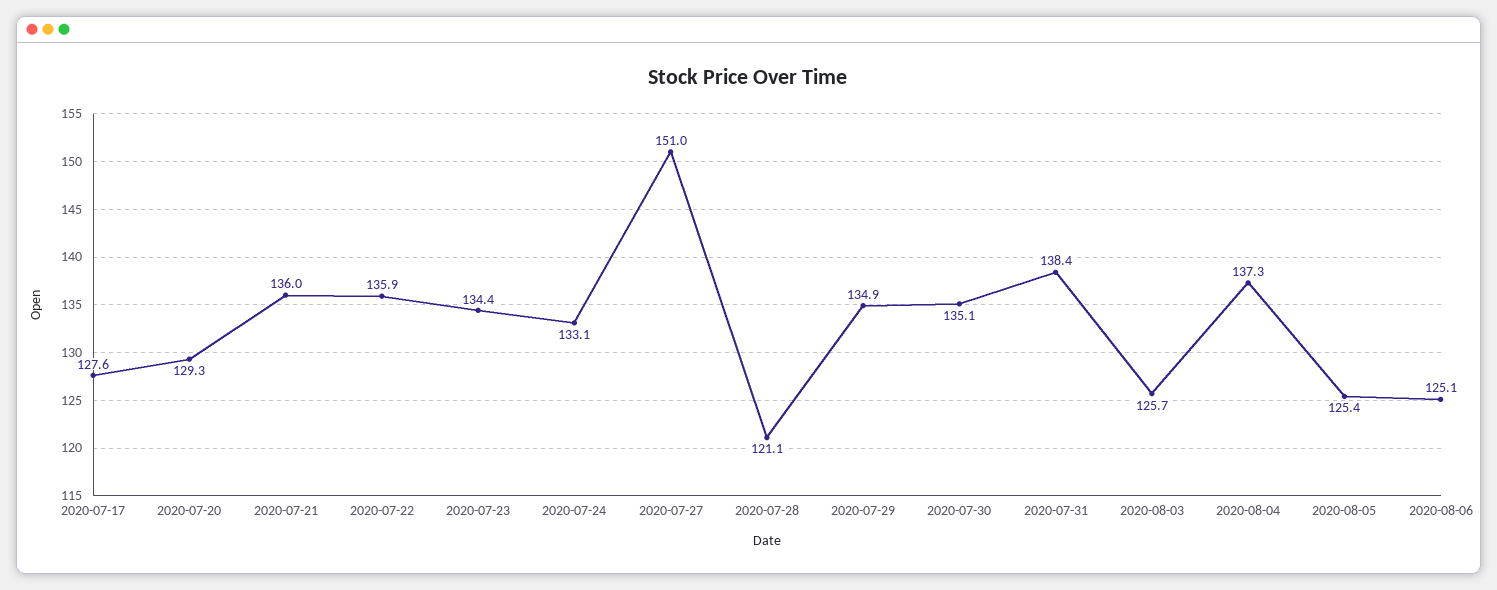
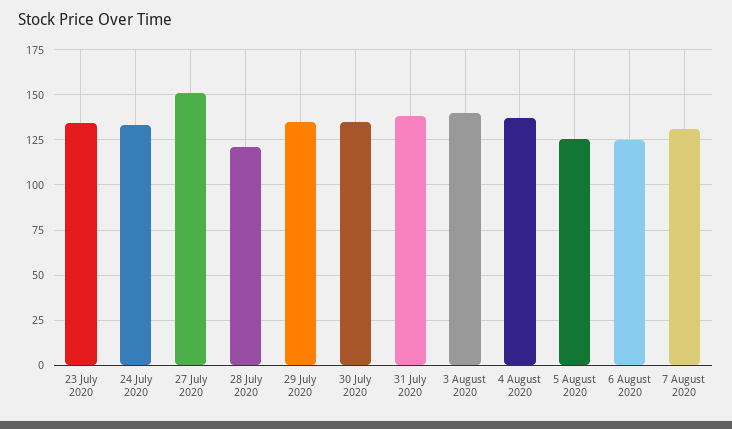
2020-07-17: 127.6 -> none
2020-07-20: 129.3 -> none
2020-07-21: 136 -> none
2020-07-22: 135.9 -> none
2020-08-03: 125.7 -> 140
7 August 2020: none -> 130

